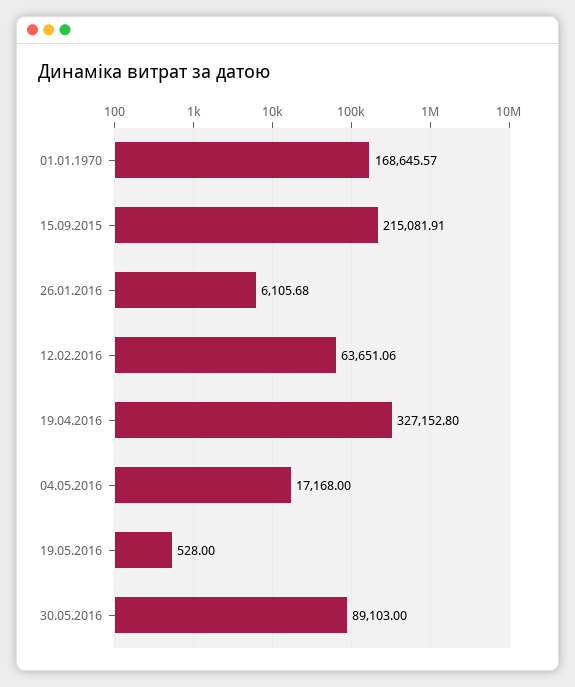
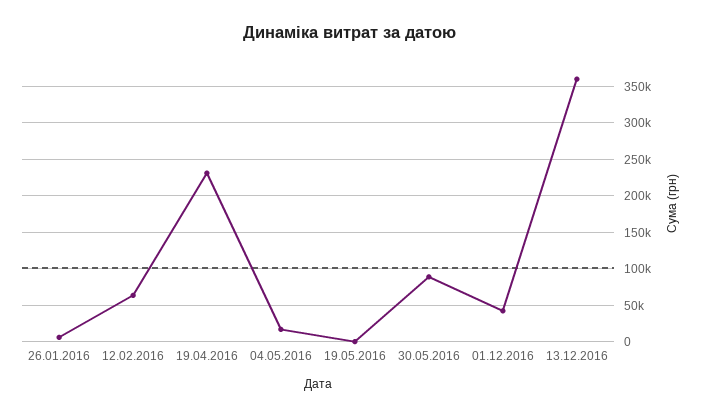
01.01.1970: 168645.57 -> none
15.09.2015: 215081.91 -> none
19.04.2016: 327152.8 -> 230000
01.12.2016: none -> 40000
13.12.2016: none -> 360000

